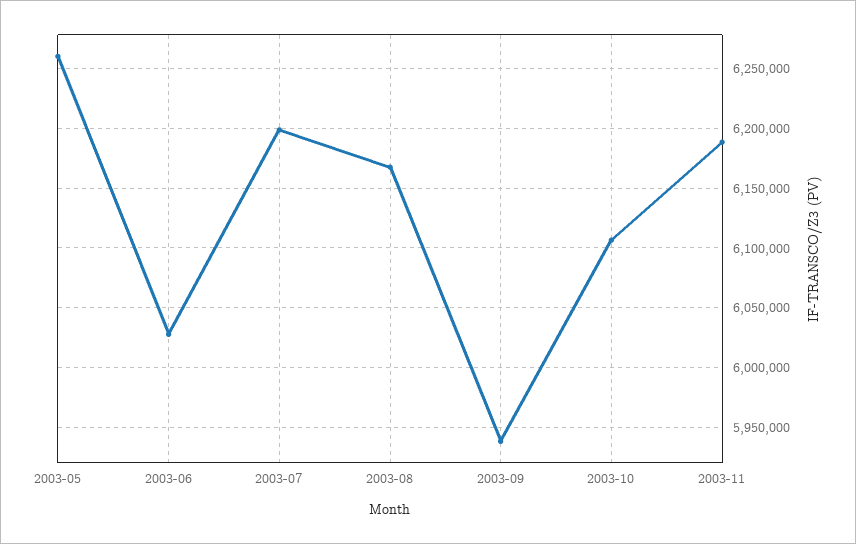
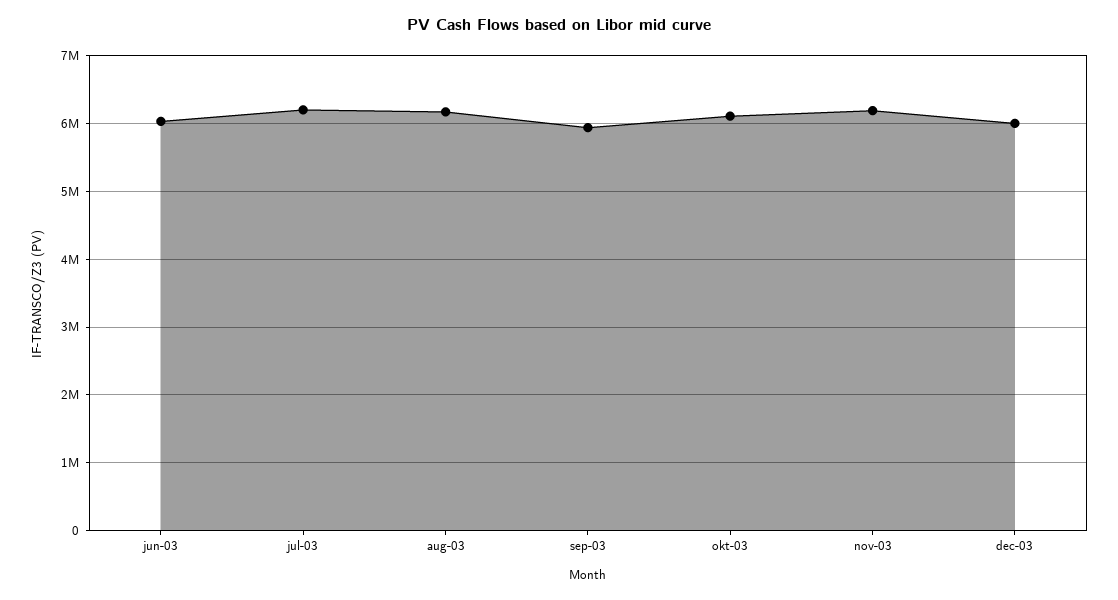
2003-05: 6260000 -> none
dec-03: none -> 6000000

